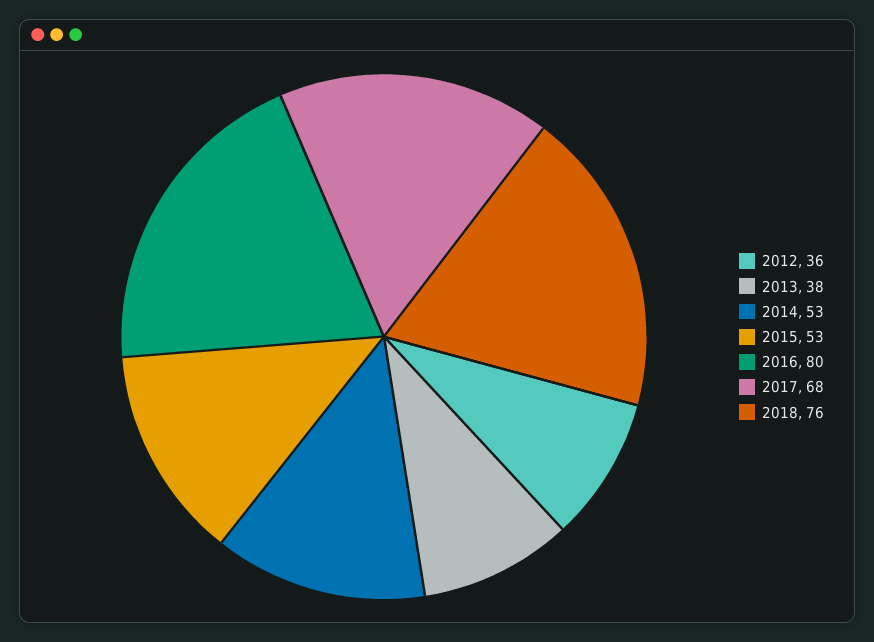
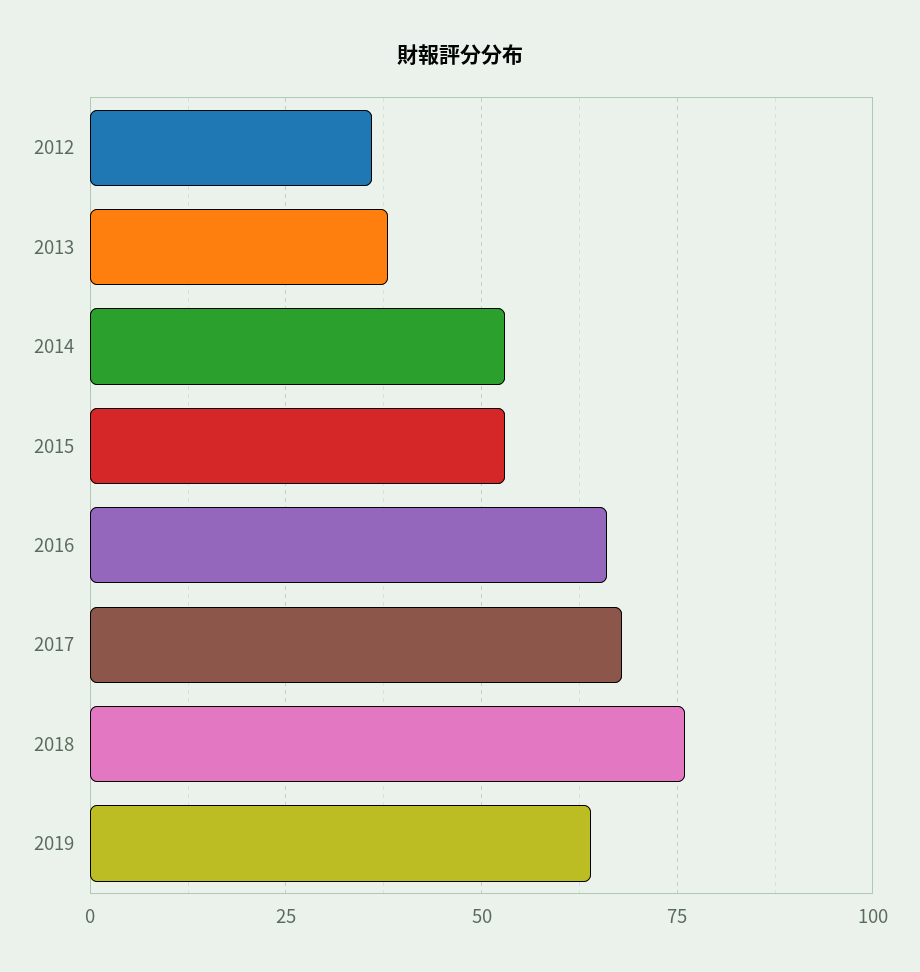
2016: 80 -> 65
2019: none -> 65

